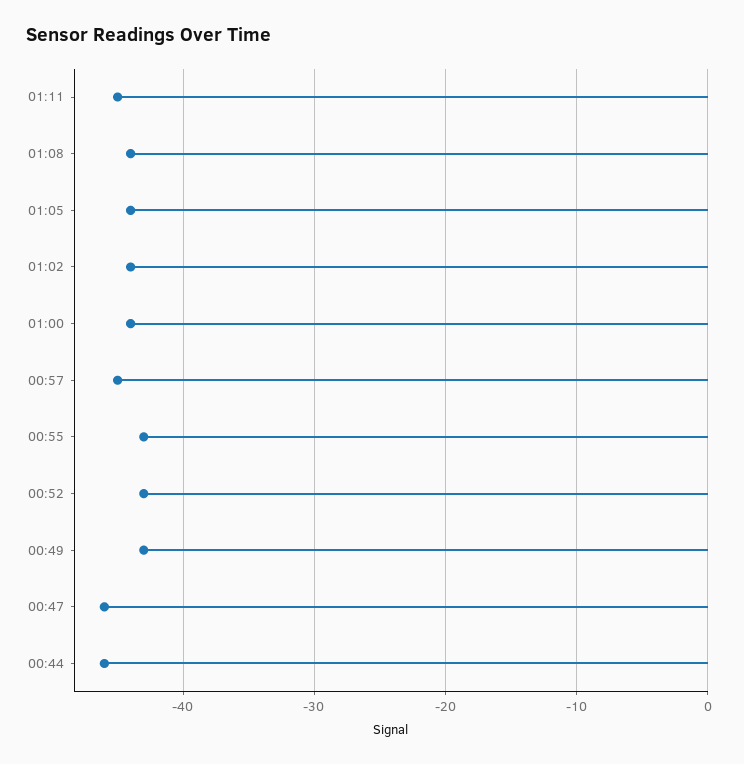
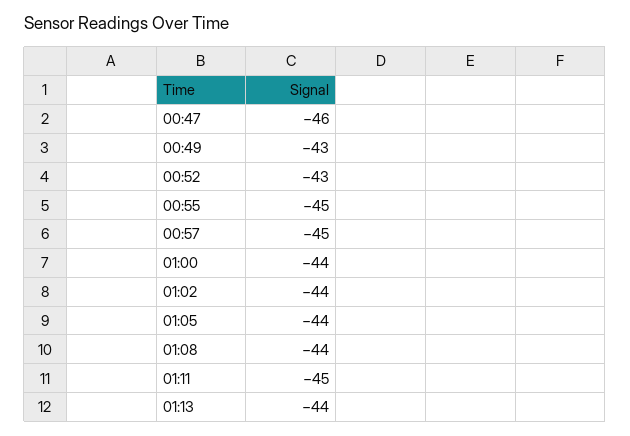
00:55: -43 -> -45
00:44: -46 -> none
01:13: none -> -44

